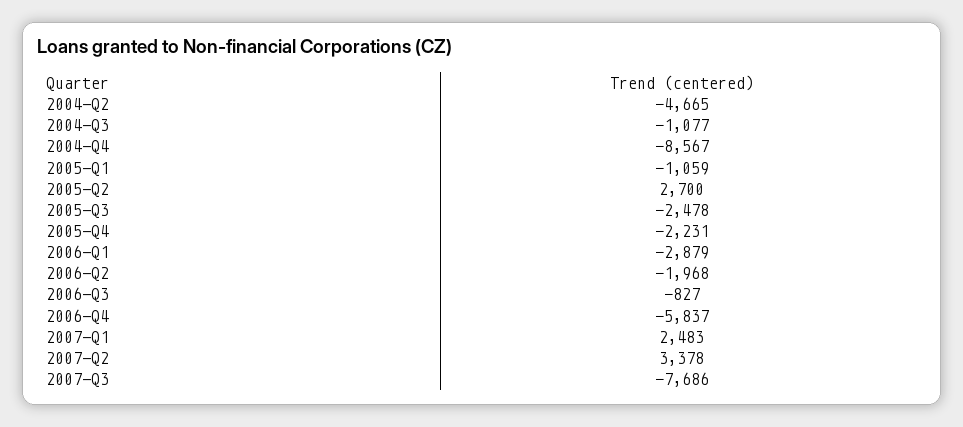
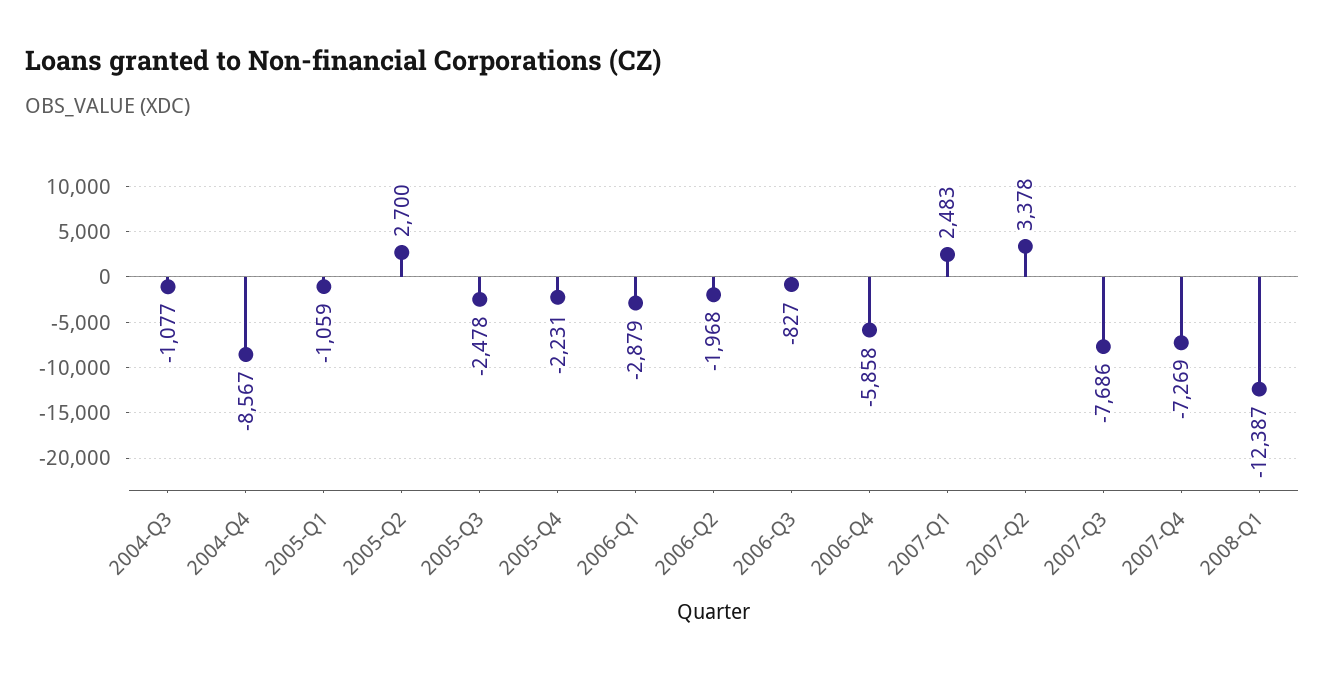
2004-Q2: -4665 -> none
2006-Q4: -5837 -> -5858
2007-Q4: none -> -7269
2008-Q1: none -> -12387

